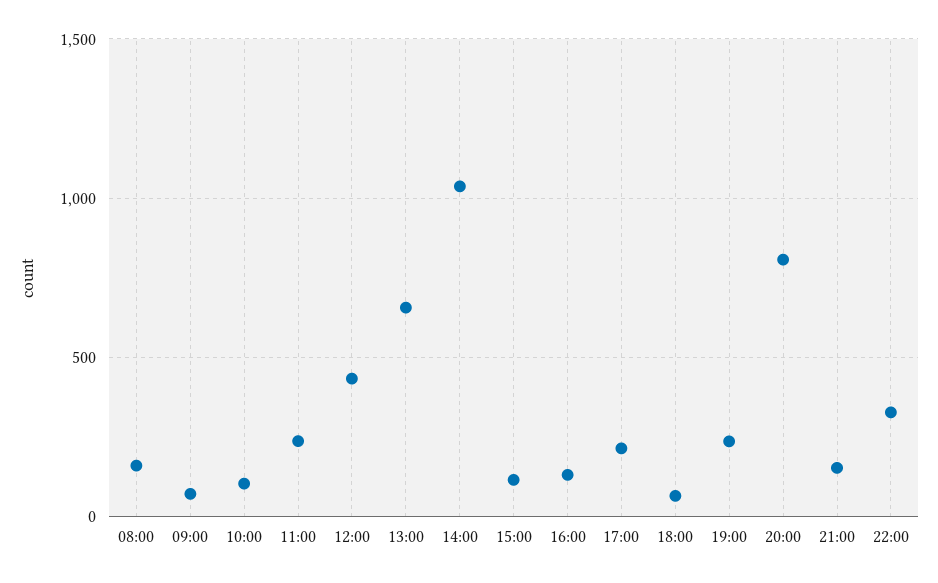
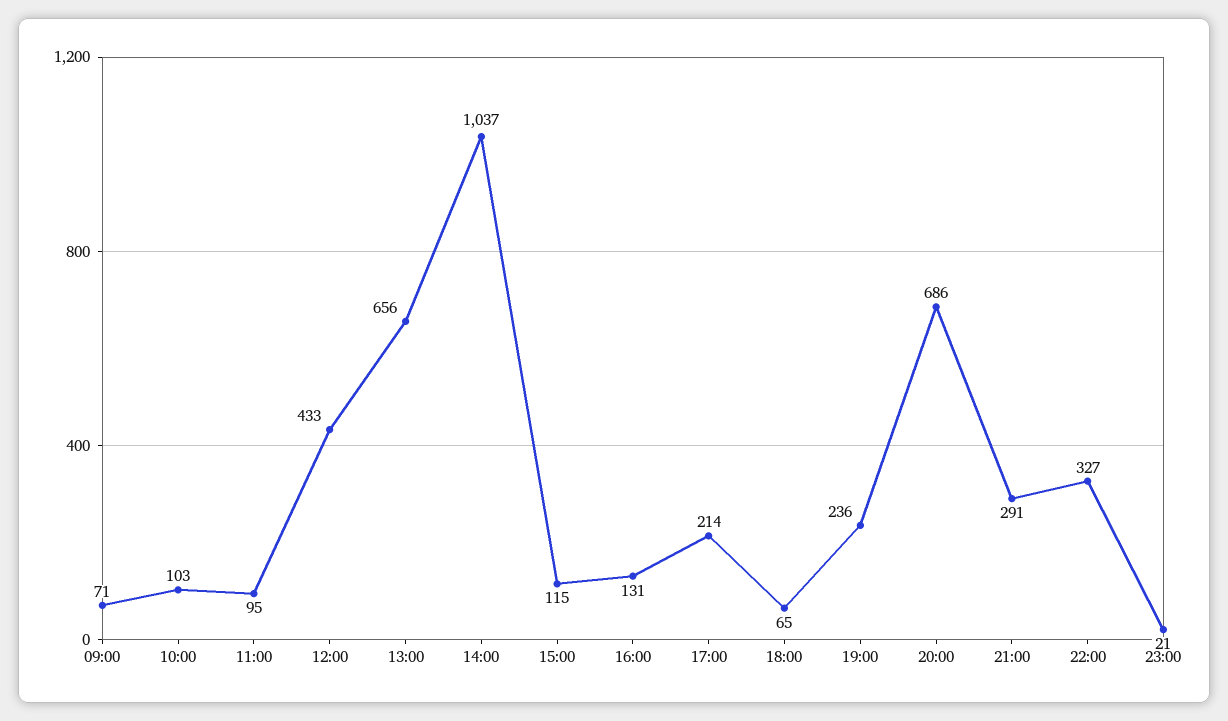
08:00: 150 -> none
11:00: 250 -> 95
20:00: 800 -> 686
21:00: 150 -> 291
23:00: none -> 21

